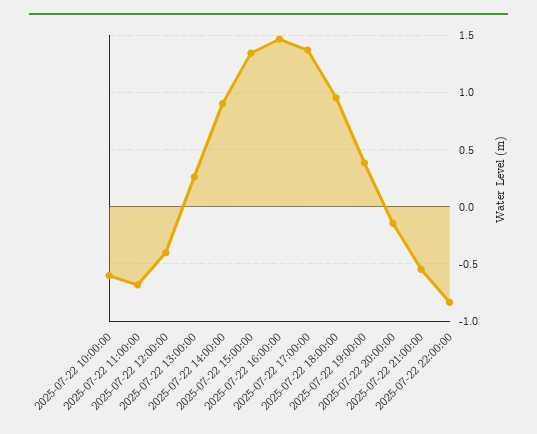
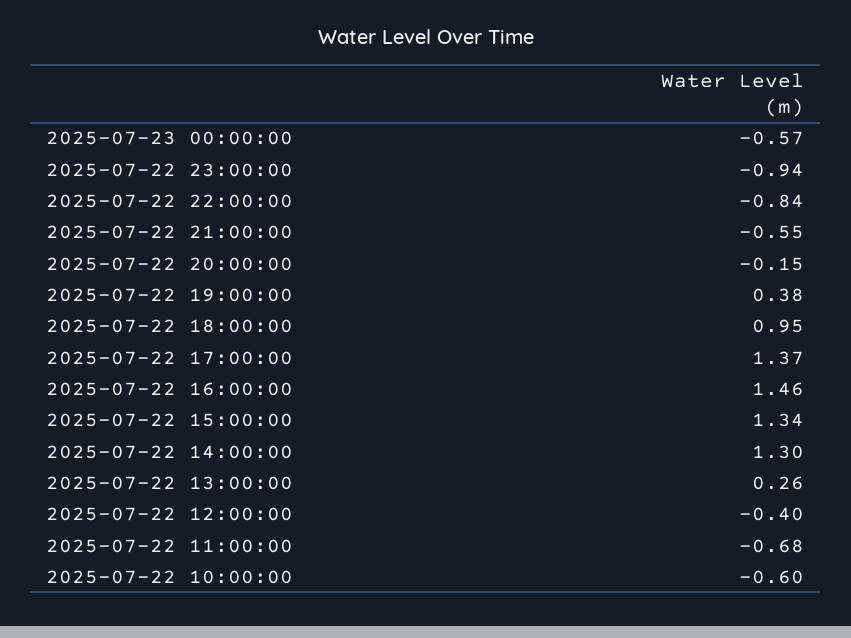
2025-07-22 14:00:00: 0.9 -> 1.3
2025-07-23 00:00:00: none -> -0.57
2025-07-22 23:00:00: none -> -0.94

